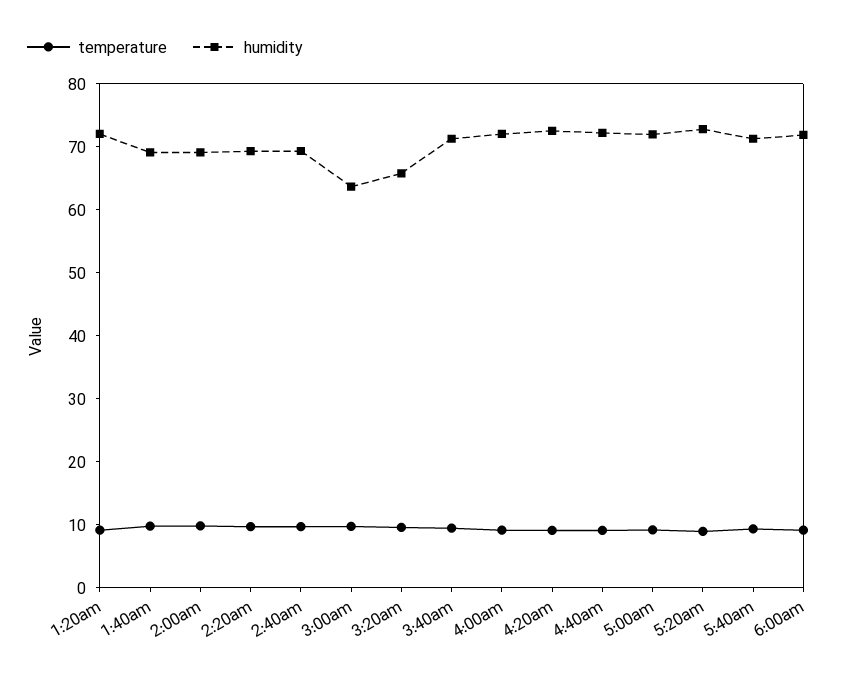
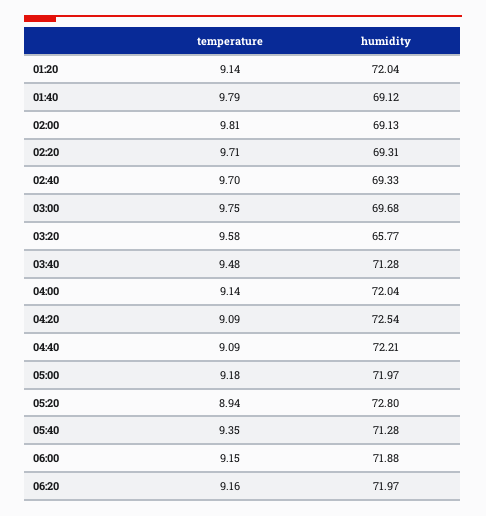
humidity, 3:00am: 64 -> 69.68
temperature, 06:20: none -> 9.16
humidity, 06:20: none -> 71.97

